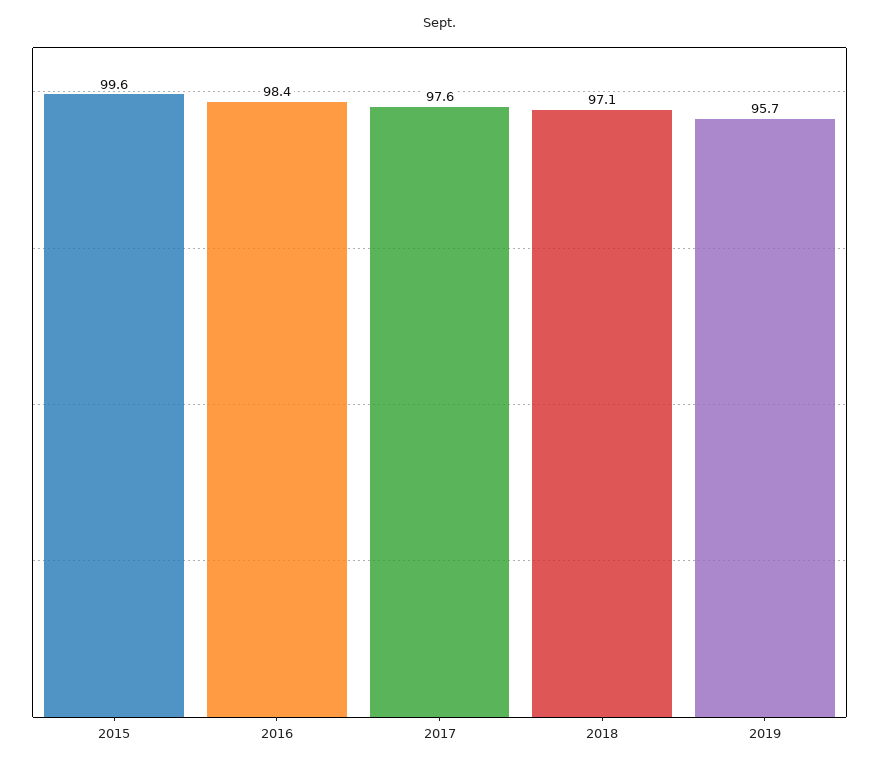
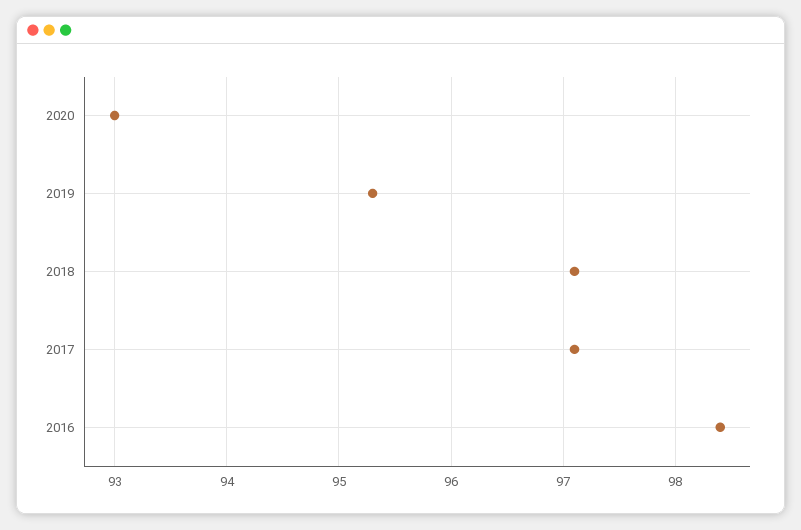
2015: 99.6 -> none
2017: 97.6 -> 97.1
2019: 95.7 -> 95.3
2020: none -> 93

